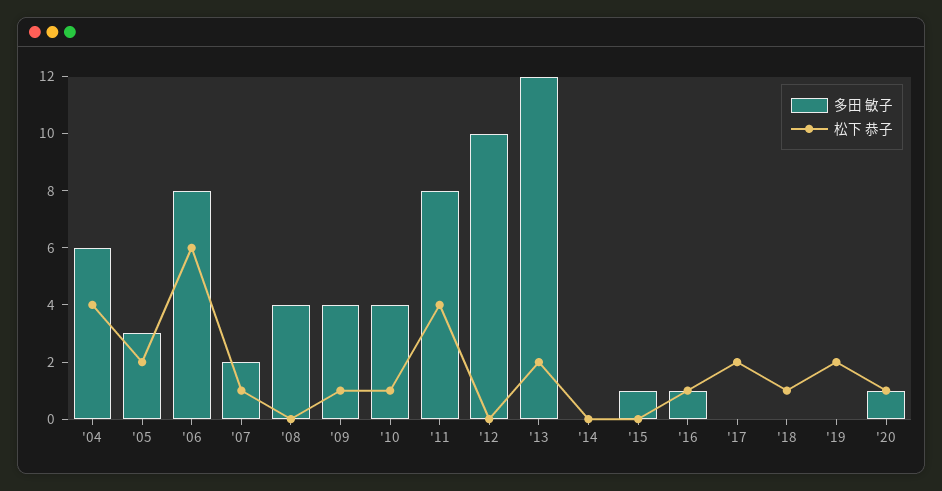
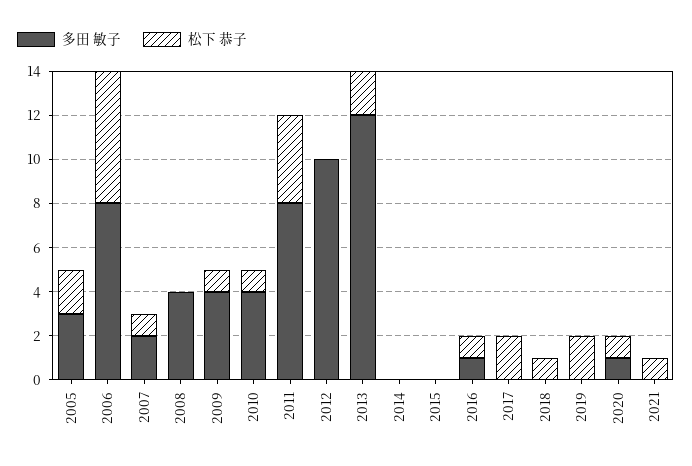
多田 敏子, '04: 6 -> none
松下 恭子, '04: 4 -> none
多田 敏子, '15: 1 -> 0
多田 敏子, 2021: none -> 0
松下 恭子, 2021: none -> 1

